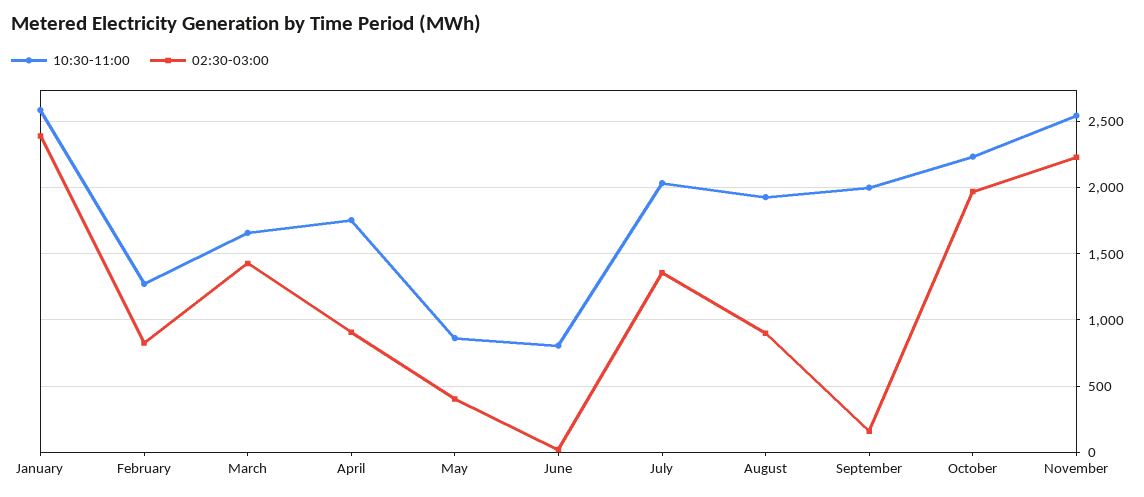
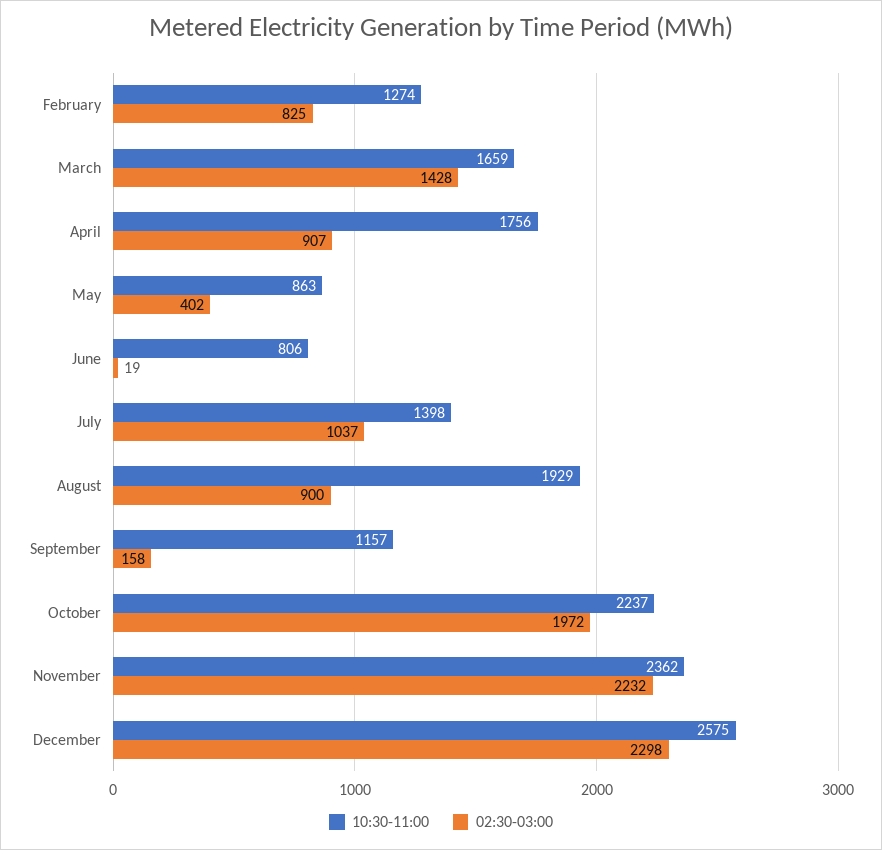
10:30-11:00, January: 2600 -> none
02:30-03:00, January: 2400 -> none
10:30-11:00, July: 2050 -> 1398
02:30-03:00, July: 1350 -> 1037
10:30-11:00, September: 2000 -> 1157
10:30-11:00, November: 2550 -> 2362
10:30-11:00, December: none -> 2575
02:30-03:00, December: none -> 2298

